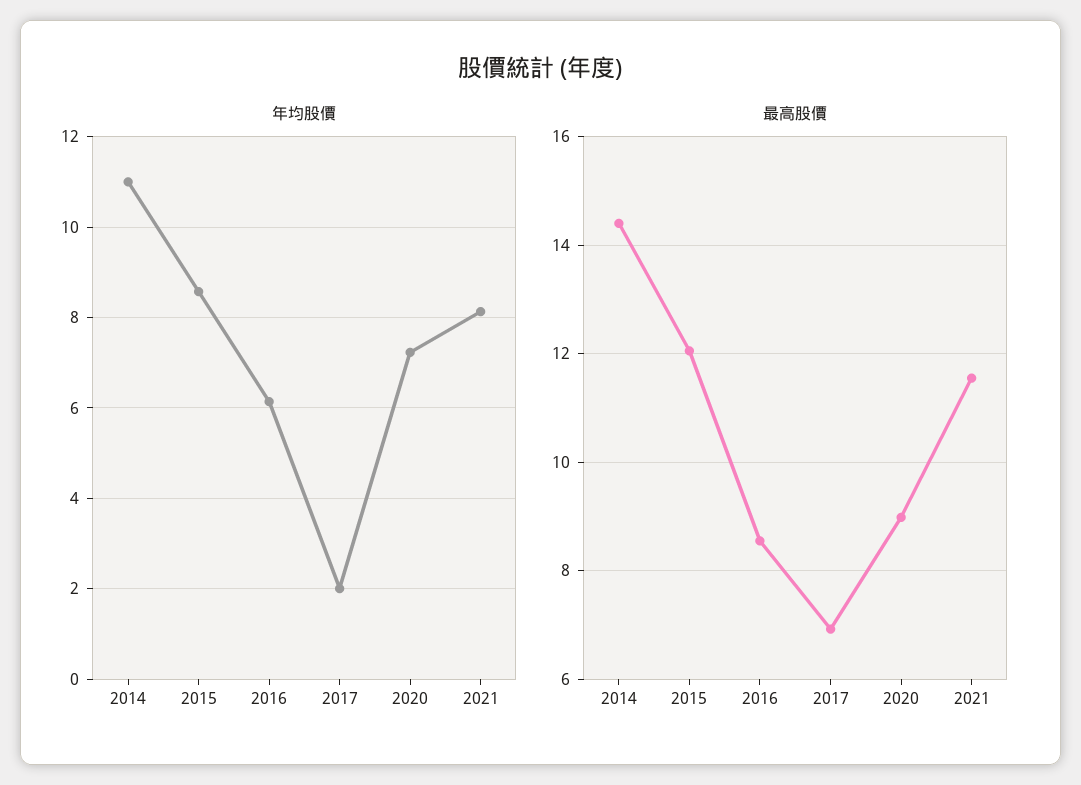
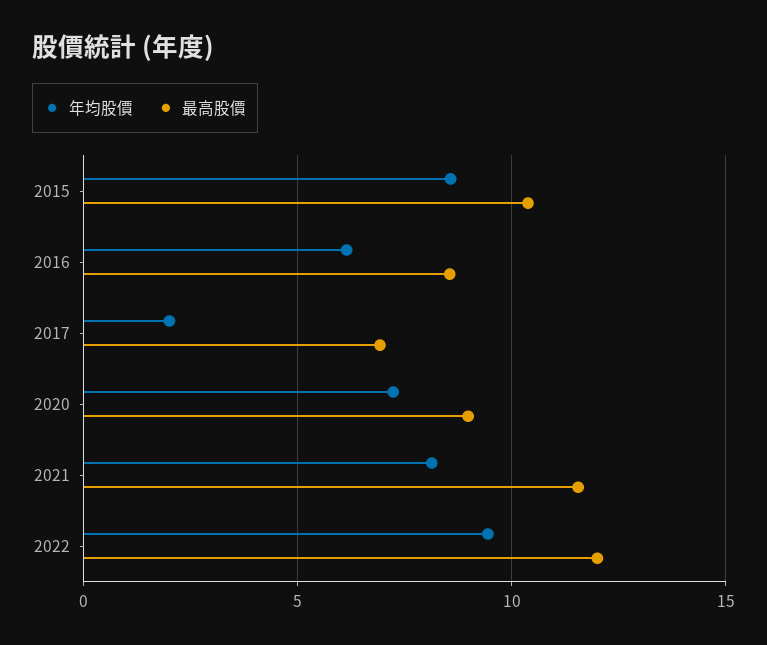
年均股價, 2014: 11 -> none
最高股價, 2014: 14.4 -> none
最高股價, 2015: 12 -> 10.5
年均股價, 2022: none -> 9.5
最高股價, 2022: none -> 12

